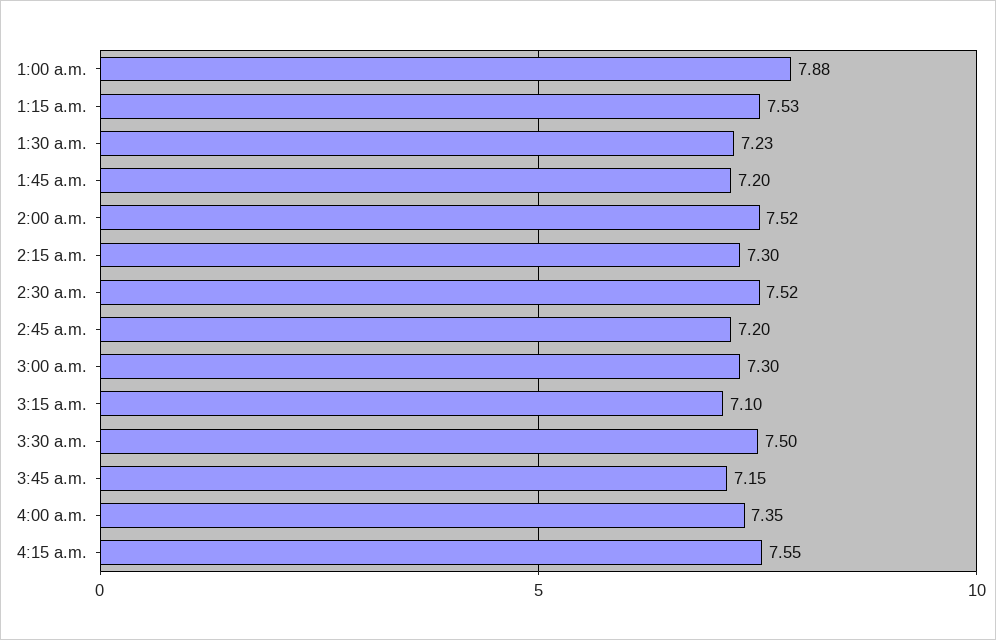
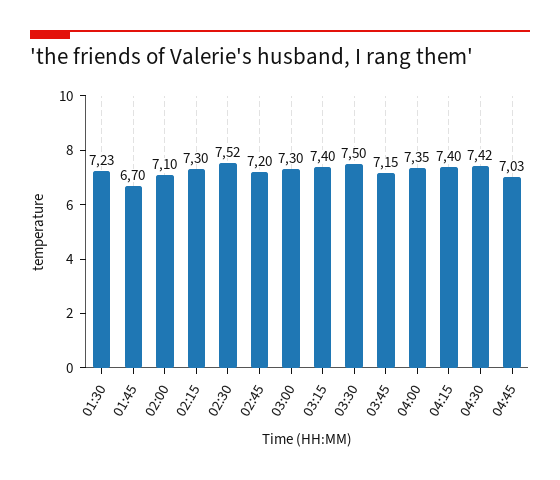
1:00 a.m.: 7.88 -> none
1:15 a.m.: 7.53 -> none
1:45 a.m.: 7.2 -> 6.7
2:00 a.m.: 7.52 -> 7.1
3:15 a.m.: 7.1 -> 7.4
4:15 a.m.: 7.55 -> 7.4
04:30: none -> 7.42
04:45: none -> 7.03

